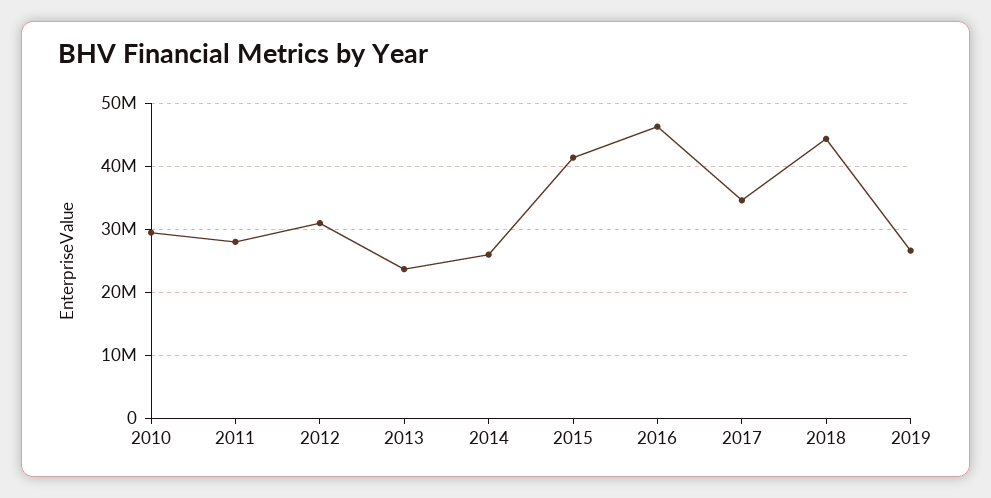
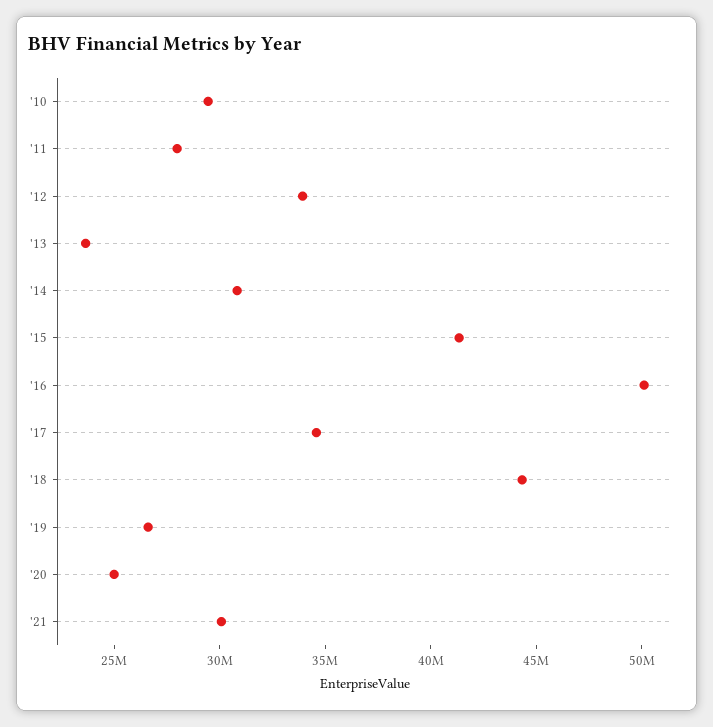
2012: 31000000 -> 34000000
2014: 26000000 -> 31000000
2016: 46000000 -> 50000000
'20: none -> 25000000
'21: none -> 30000000

